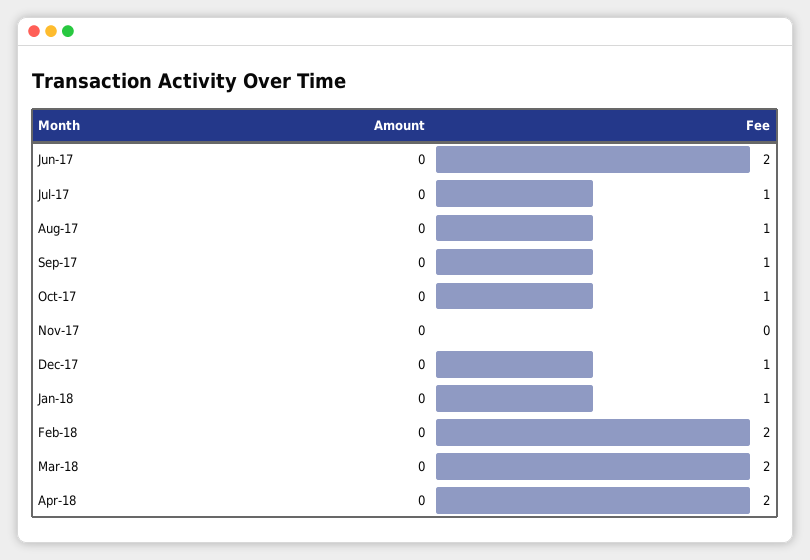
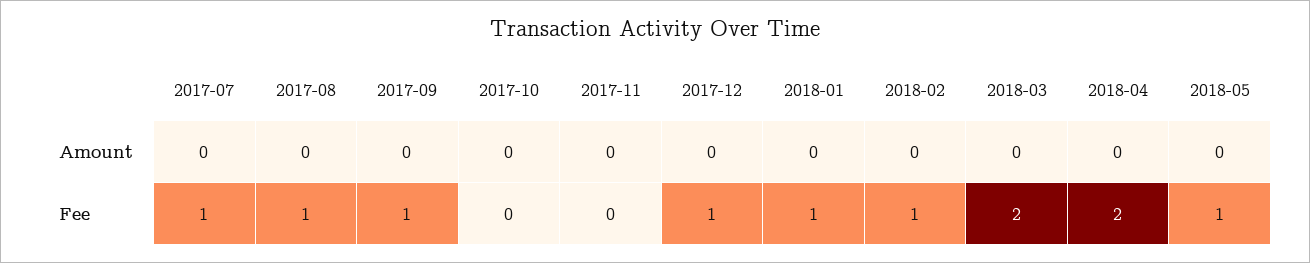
Amount, Jun-17: 0 -> none
Fee, Jun-17: 2 -> none
Fee, Oct-17: 1 -> 0
Fee, Feb-18: 2 -> 1
Amount, 2018-05: none -> 0
Fee, 2018-05: none -> 1

